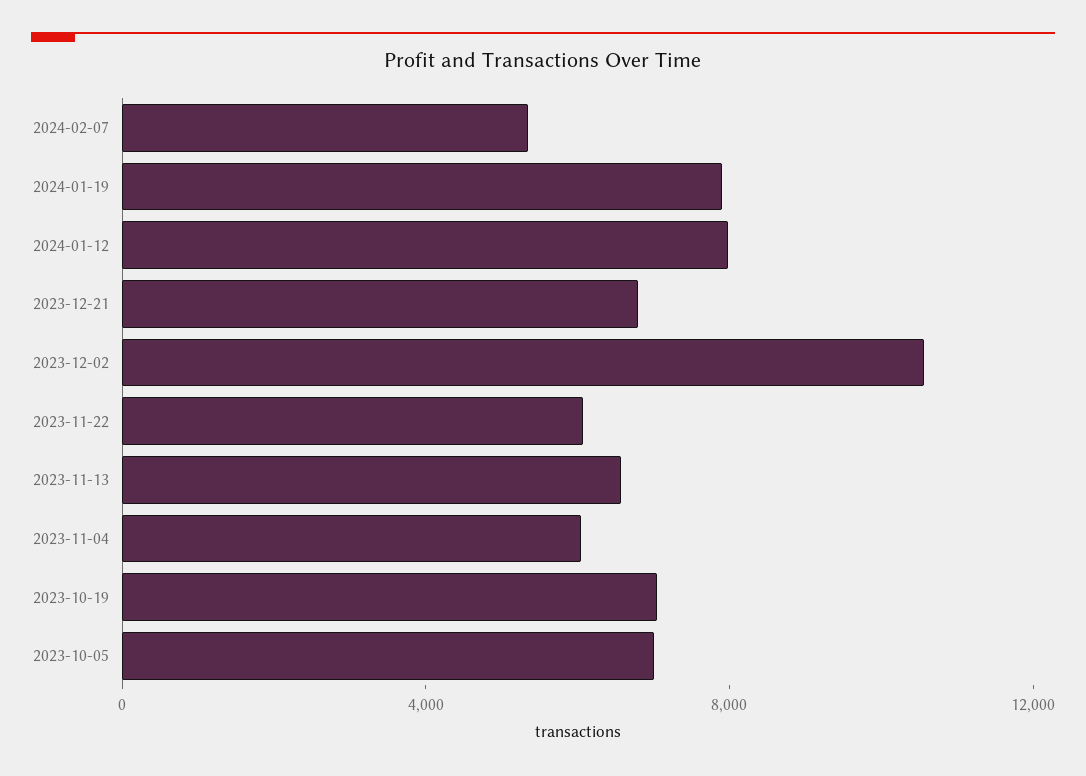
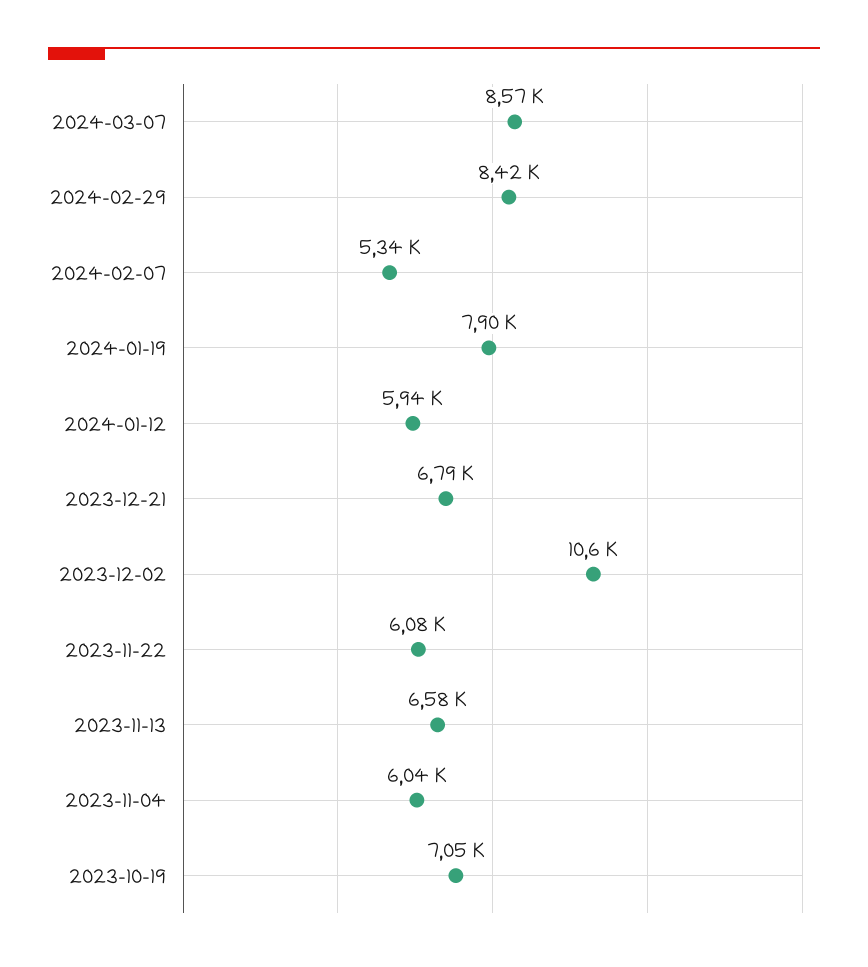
2024-01-12: 8000 -> 5940
2023-10-05: 7000 -> none
2024-03-07: none -> 8570
2024-02-29: none -> 8420

